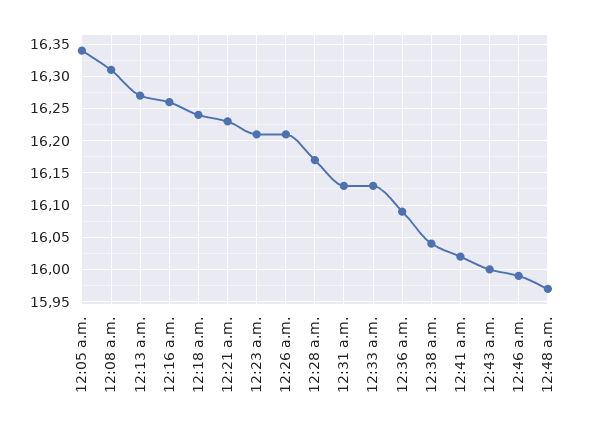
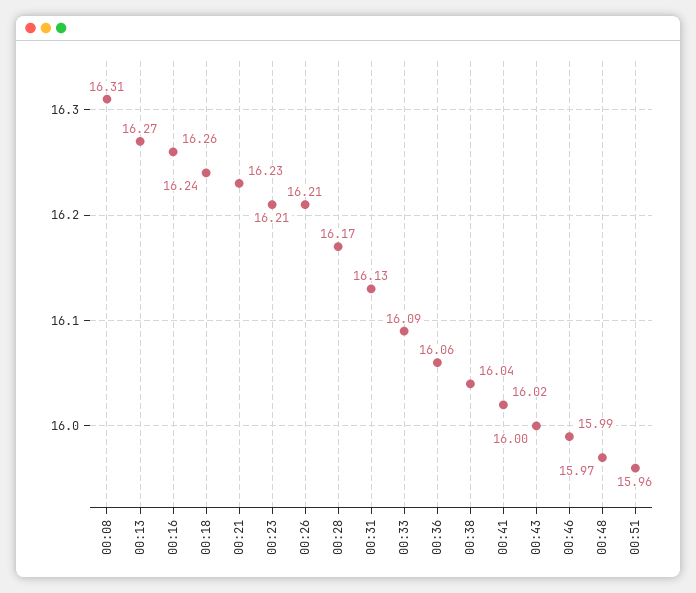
12:05 a.m.: 16.34 -> none
12:33 a.m.: 16.13 -> 16.09
12:36 a.m.: 16.09 -> 16.06
00:51: none -> 15.96

